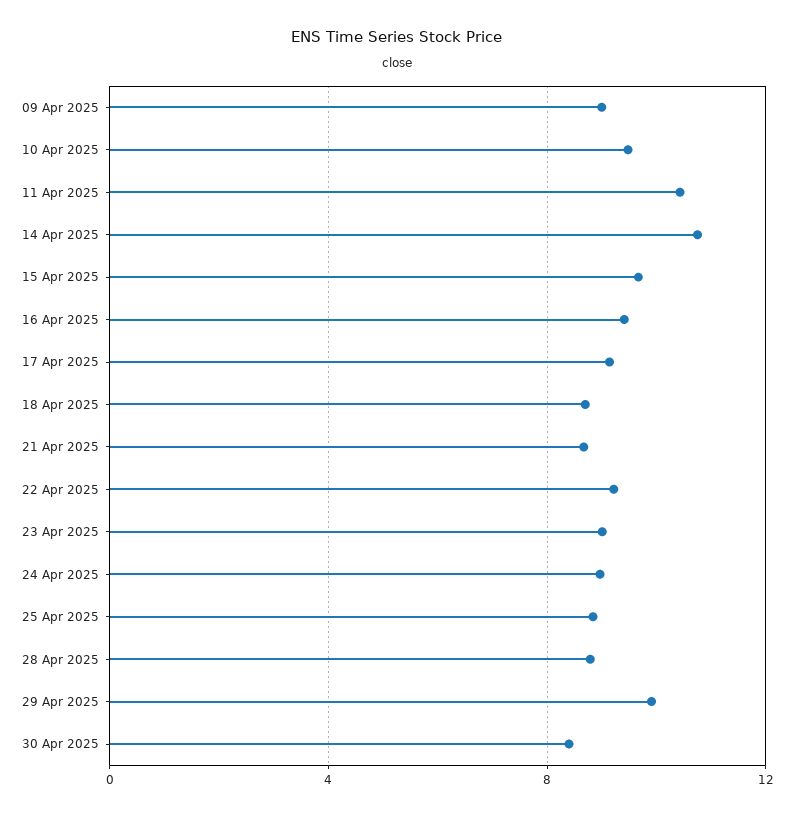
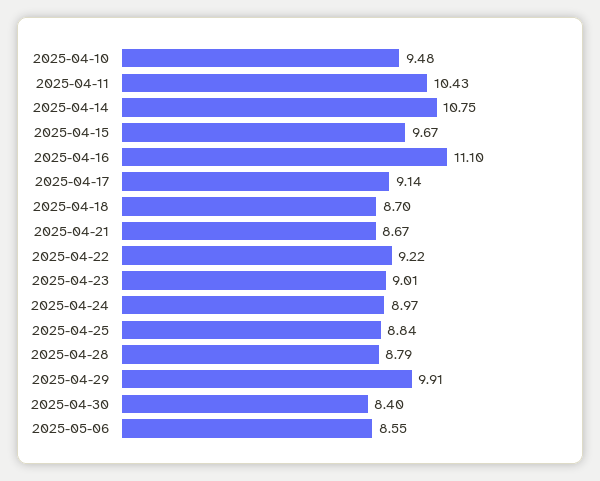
09 Apr 2025: 9 -> none
16 Apr 2025: 9.5 -> 11.1
2025-05-06: none -> 8.55

